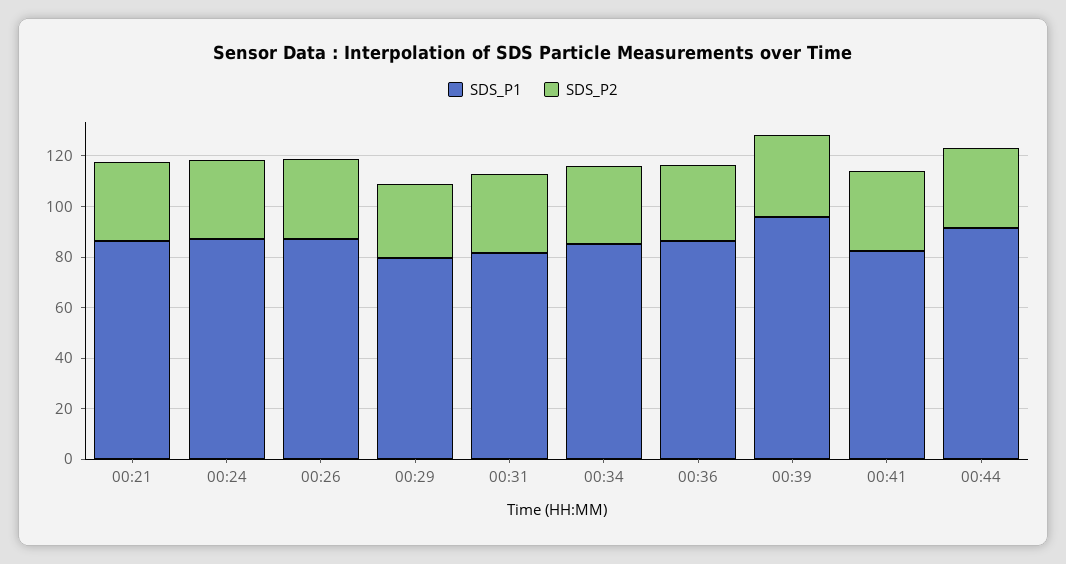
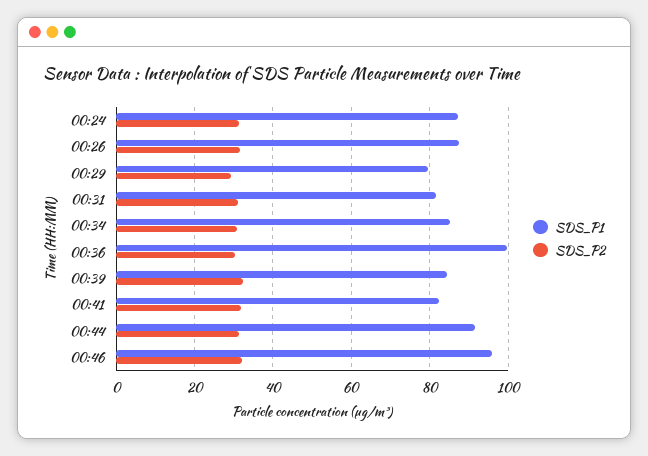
SDS_P1, 00:21: 85 -> none
SDS_P2, 00:21: 30 -> none
SDS_P1, 00:36: 85 -> 100
SDS_P1, 00:39: 95 -> 84
SDS_P1, 00:46: none -> 96
SDS_P2, 00:46: none -> 32

